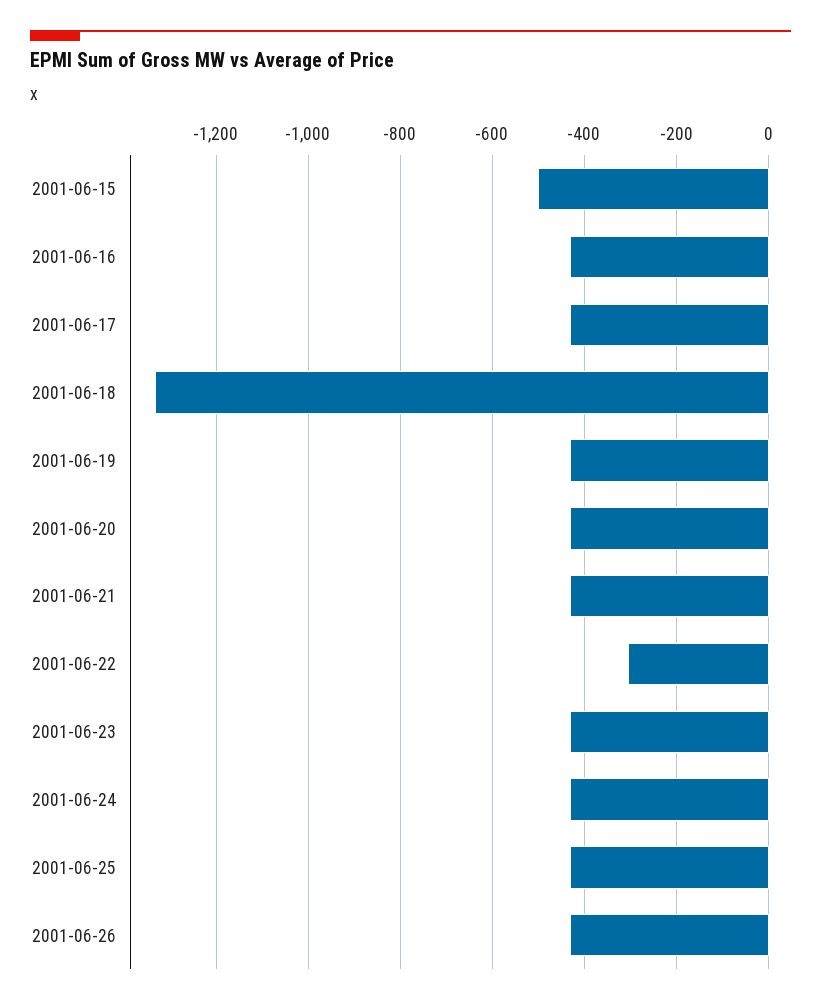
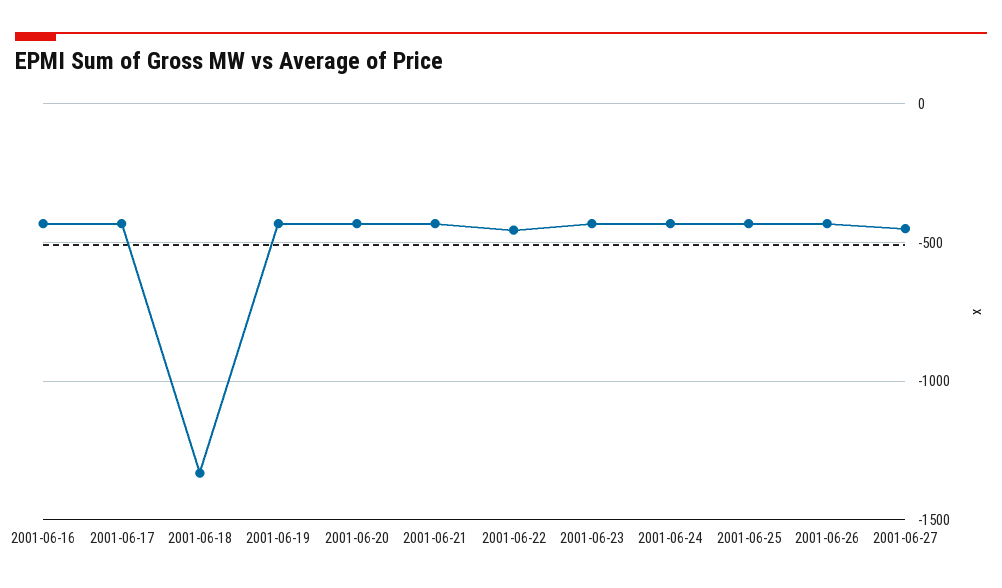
2001-06-15: -500 -> none
2001-06-22: -300 -> -450
2001-06-27: none -> -450

